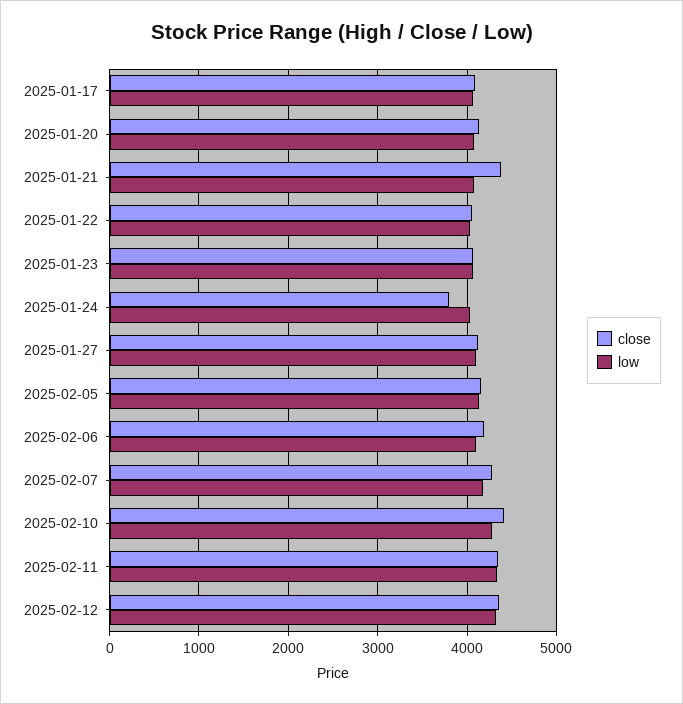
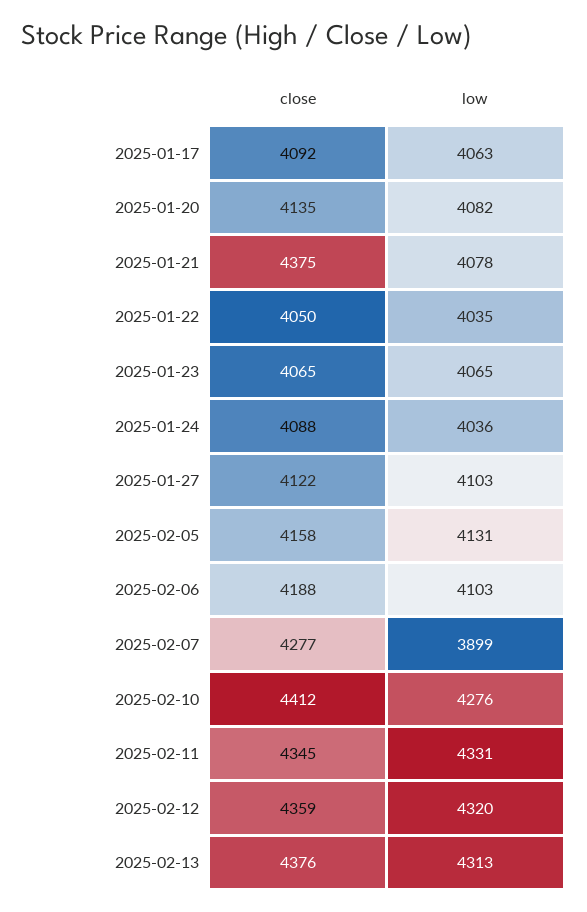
close, 2025-01-24: 3800 -> 4088
low, 2025-02-07: 4200 -> 3899
close, 2025-02-13: none -> 4376
low, 2025-02-13: none -> 4313

